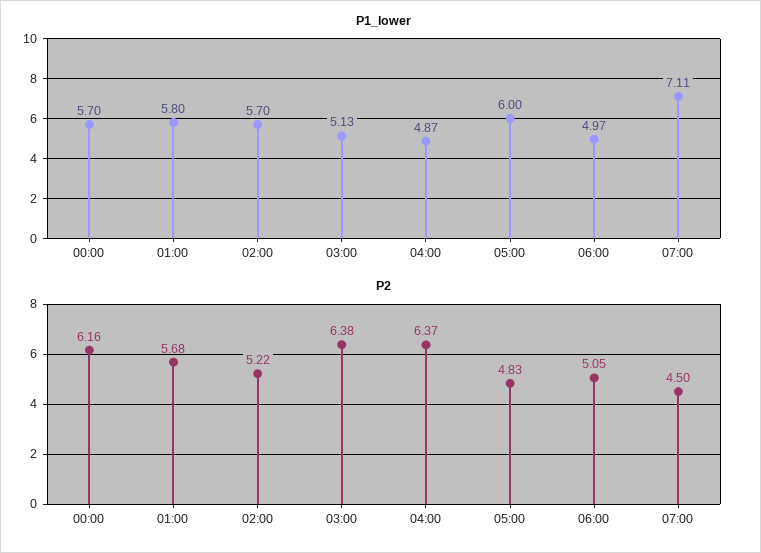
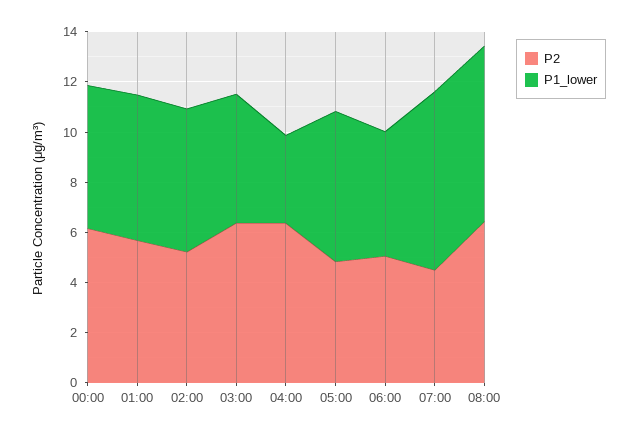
P1_lower, 04:00: 4.87 -> 3.5
P2, 08:00: none -> 6.5
P1_lower, 08:00: none -> 7

